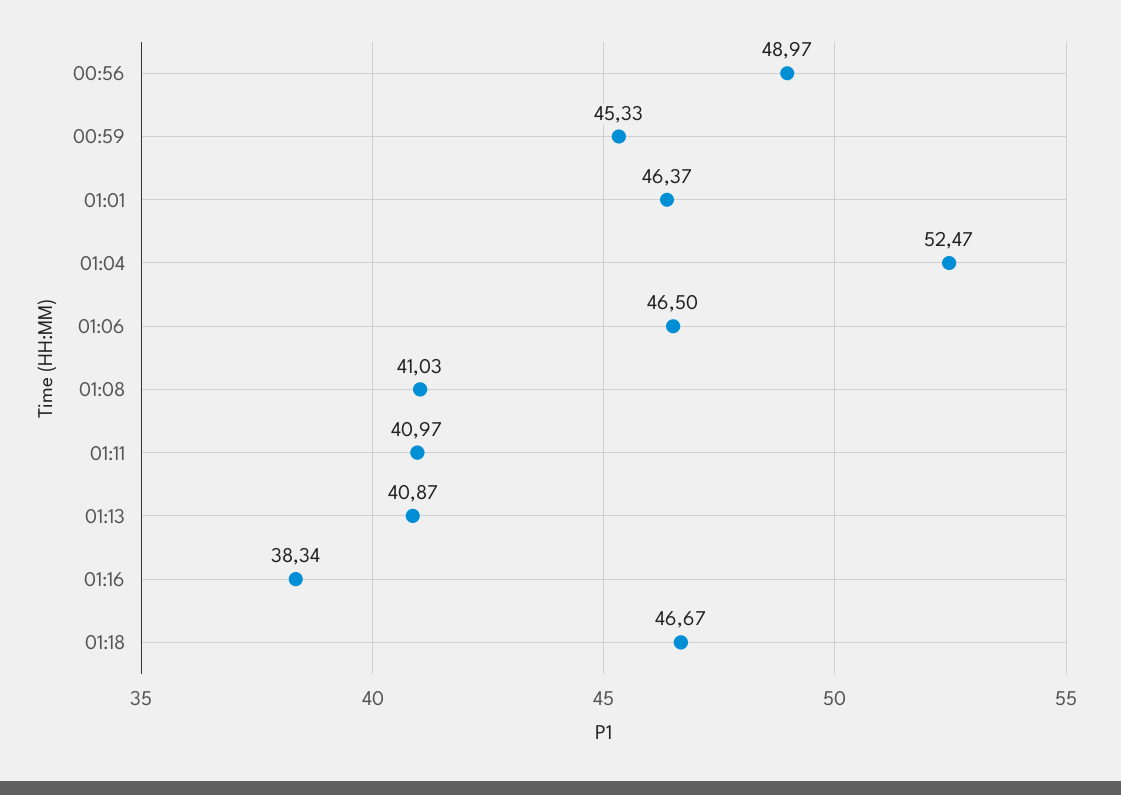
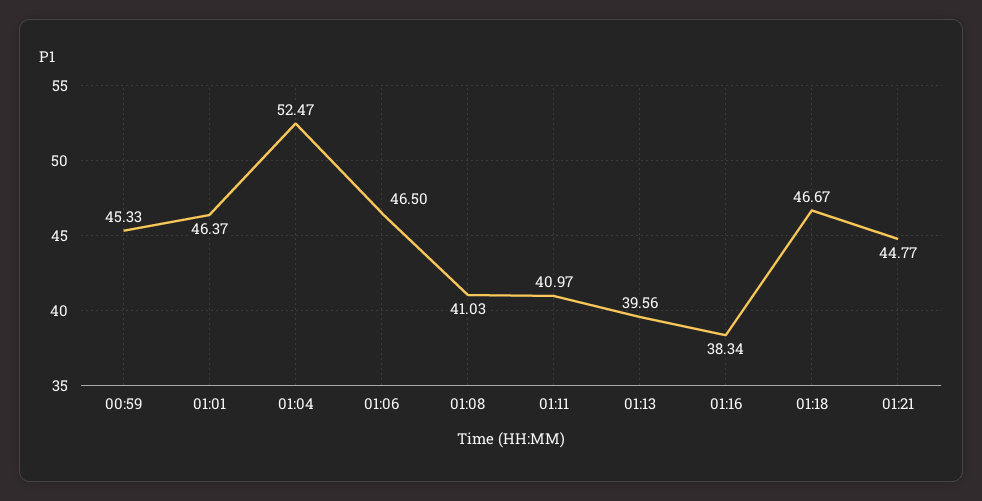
00:56: 48.97 -> none
01:13: 40.87 -> 39.56
01:21: none -> 44.77

